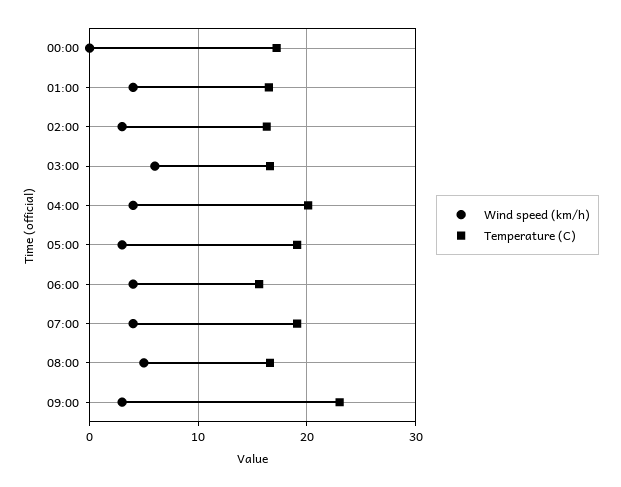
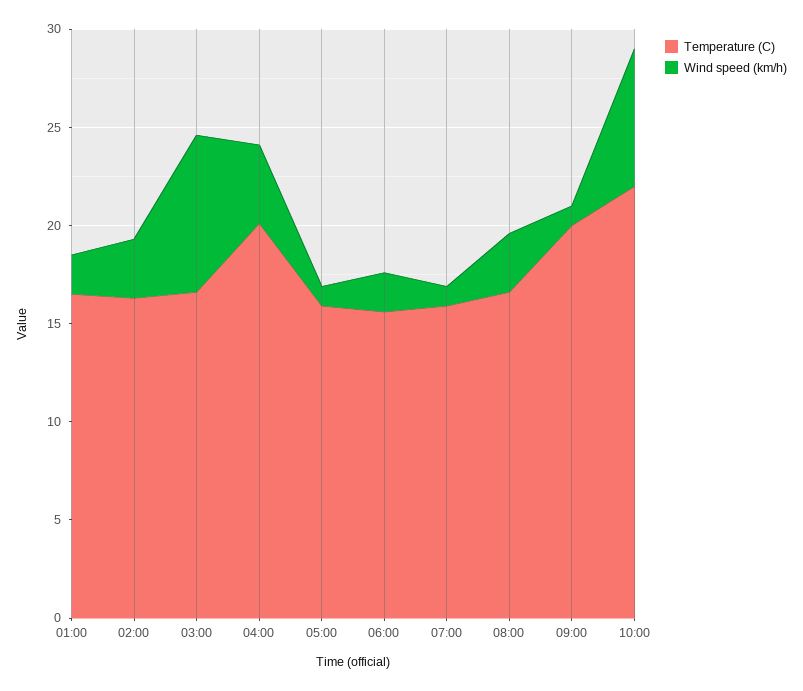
Wind speed (km/h), 00:00: 0 -> none
Temperature (C), 00:00: 17 -> none
Wind speed (km/h), 01:00: 4 -> 2
Wind speed (km/h), 03:00: 6 -> 8
Wind speed (km/h), 05:00: 3 -> 1
Temperature (C), 05:00: 19 -> 16
Wind speed (km/h), 06:00: 4 -> 2
Wind speed (km/h), 07:00: 4 -> 1
Temperature (C), 07:00: 19 -> 16
Wind speed (km/h), 08:00: 5 -> 3
Wind speed (km/h), 09:00: 3 -> 1
Temperature (C), 09:00: 23 -> 20
Temperature (C), 10:00: none -> 22
Wind speed (km/h), 10:00: none -> 7

